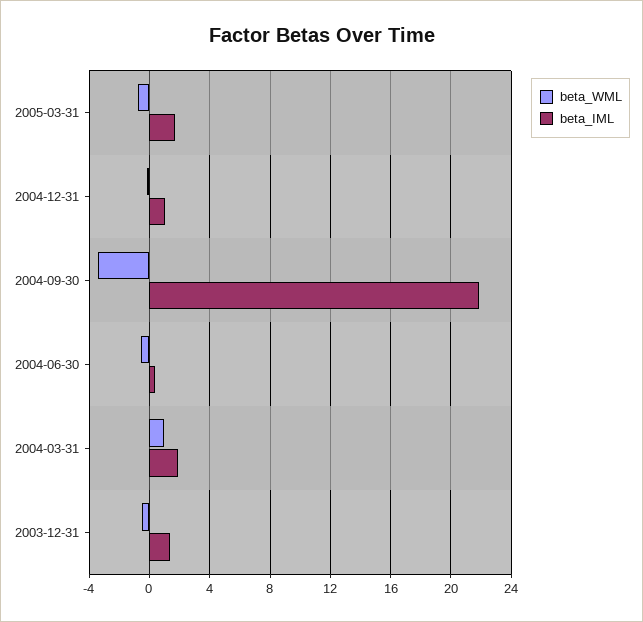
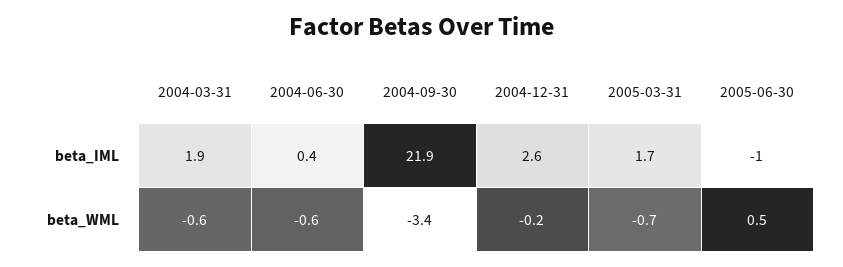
beta_IML, 2004-12-31: 1 -> 2.6
beta_WML, 2004-03-31: 1 -> -0.6
beta_WML, 2003-12-31: -0.5 -> none
beta_IML, 2003-12-31: 1.5 -> none
beta_IML, 2005-06-30: none -> -1
beta_WML, 2005-06-30: none -> 0.5

